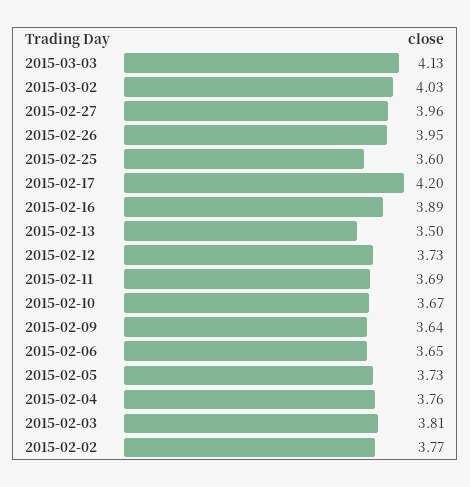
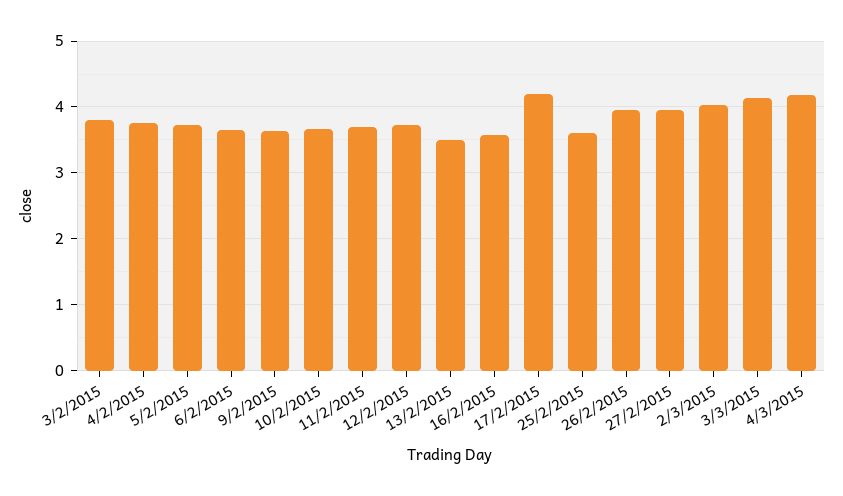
2015-02-16: 3.89 -> 3.6
2015-02-02: 3.77 -> none
4/3/2015: none -> 4.2

